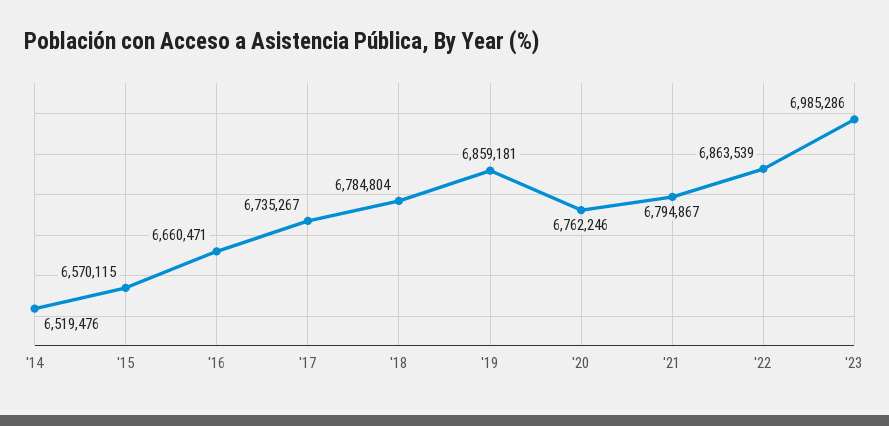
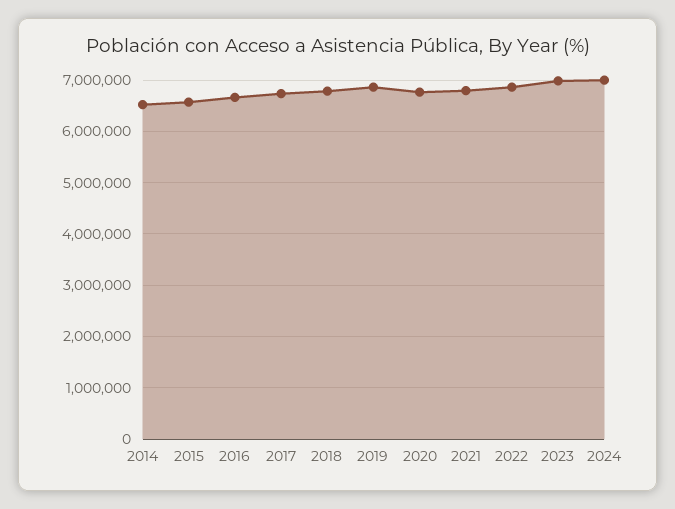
2024: none -> 7000000

